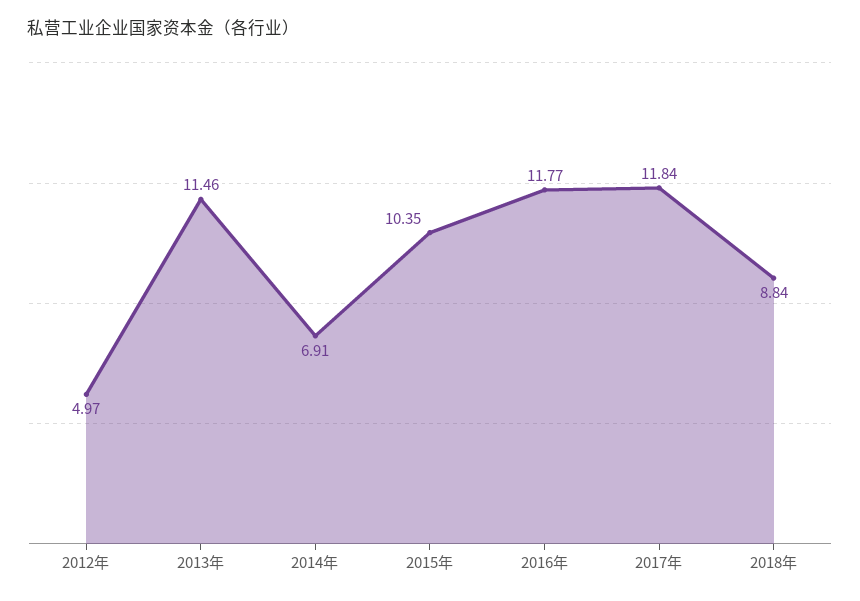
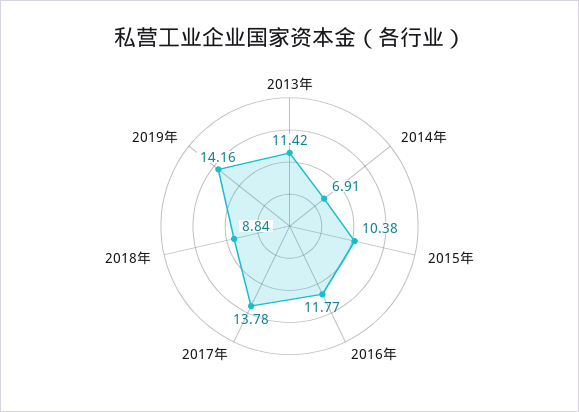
2012年: 4.97 -> none
2013年: 11.46 -> 11.42
2015年: 10.35 -> 10.38
2017年: 11.84 -> 13.78
2019年: none -> 14.16

